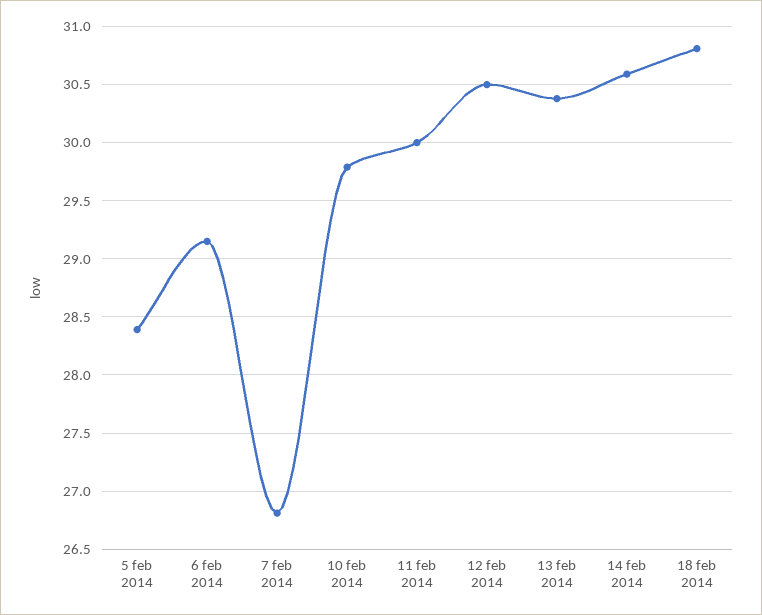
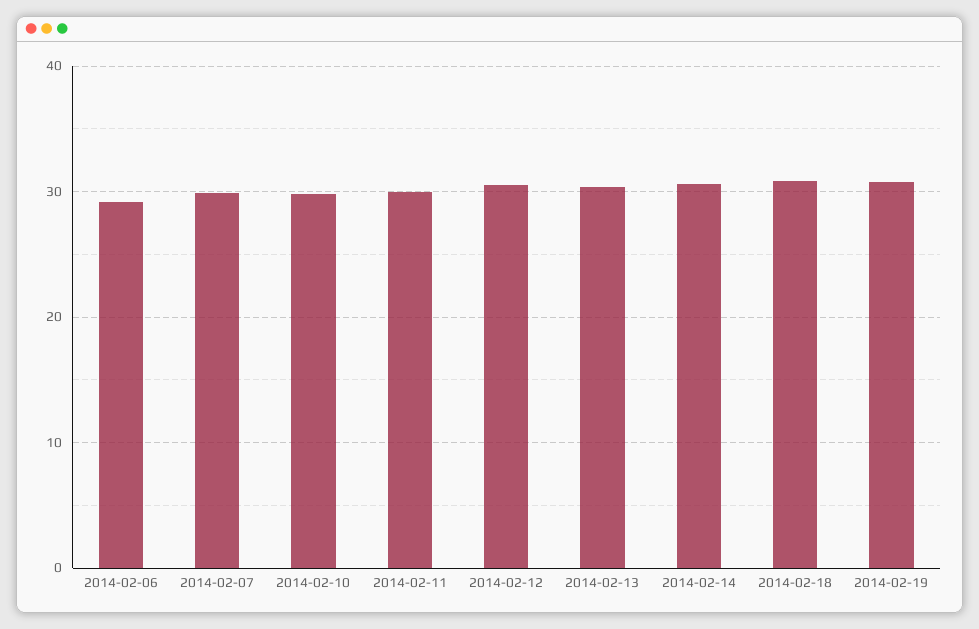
5 feb 2014: 28.4 -> none
7 feb 2014: 26.8 -> 30
2014-02-19: none -> 31

